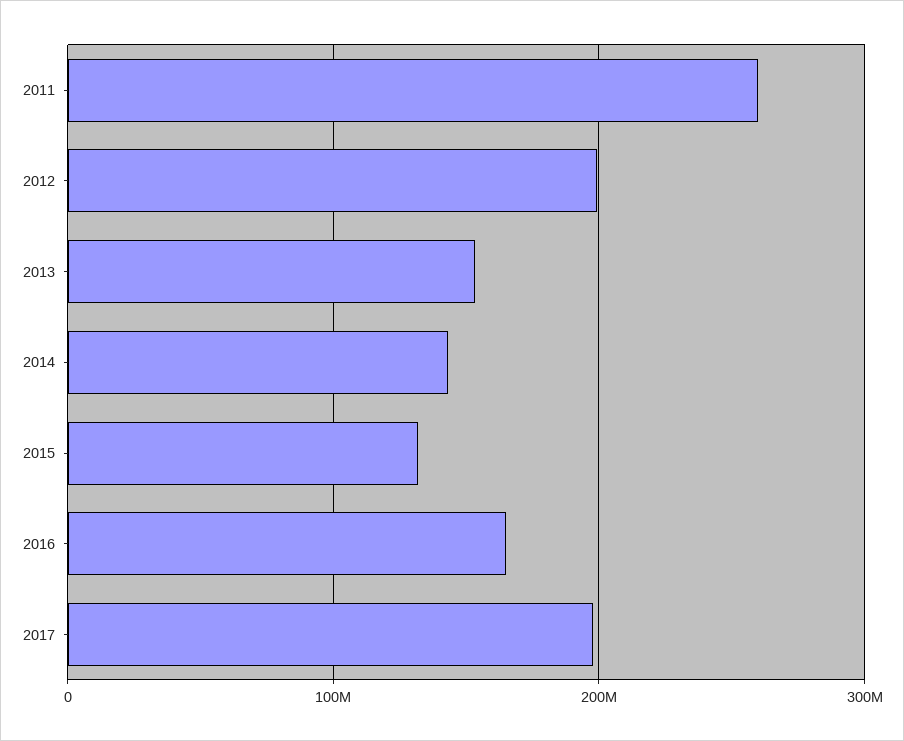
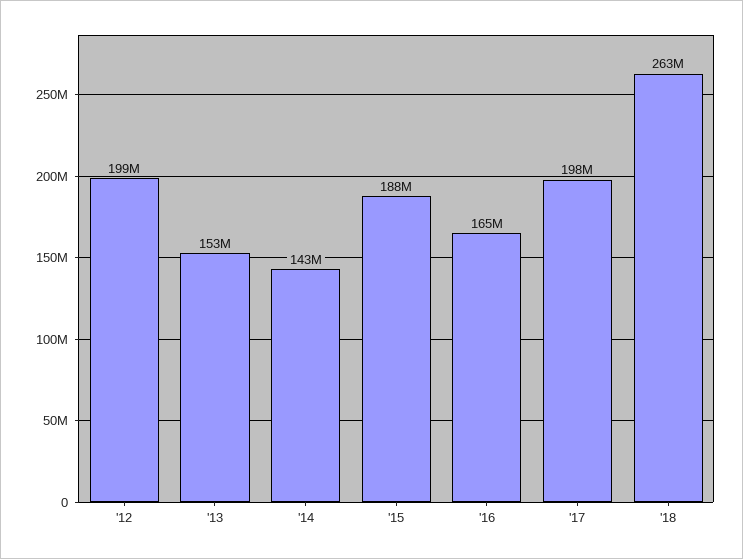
2011: 260000000 -> none
2015: 130000000 -> 188000000
'18: none -> 263000000

